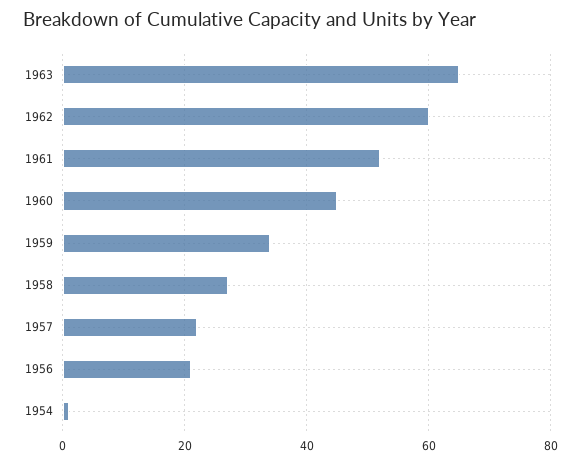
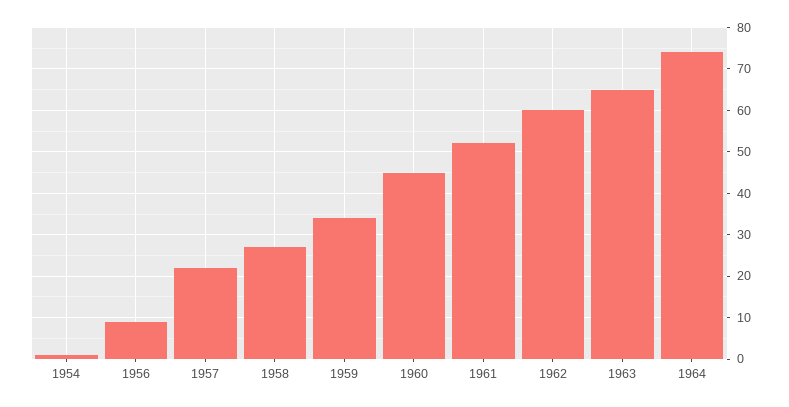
1956: 20 -> 10
1964: none -> 75

